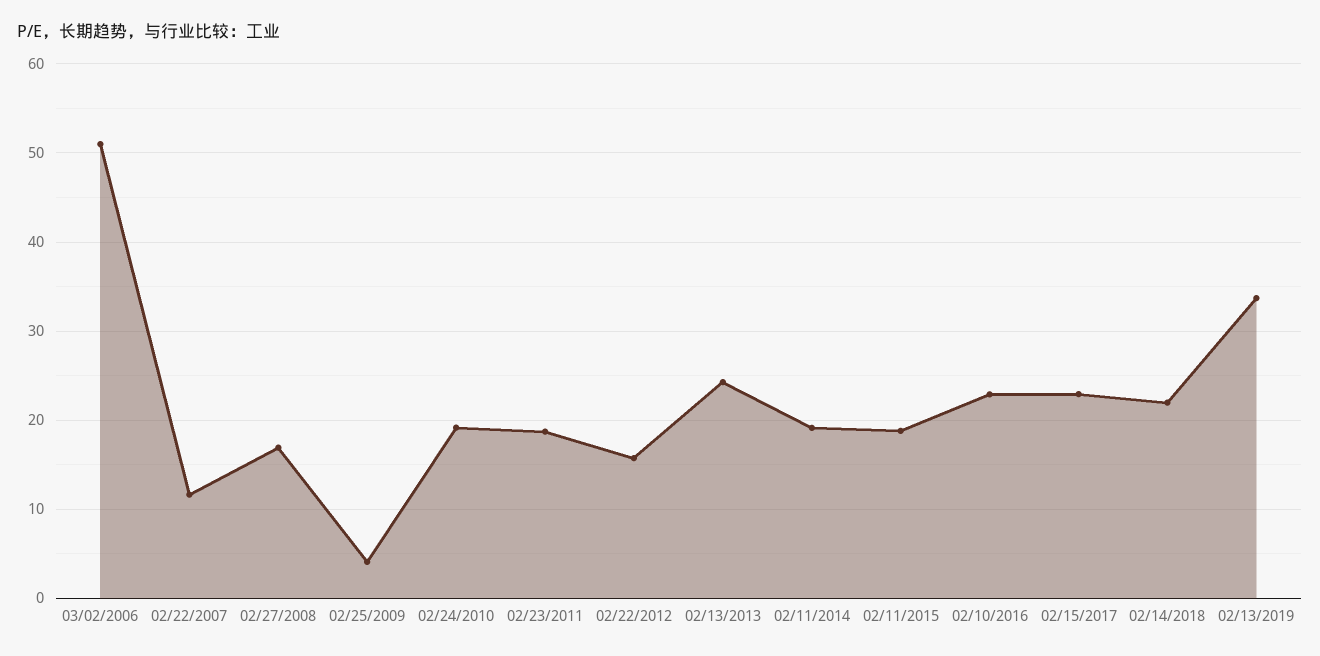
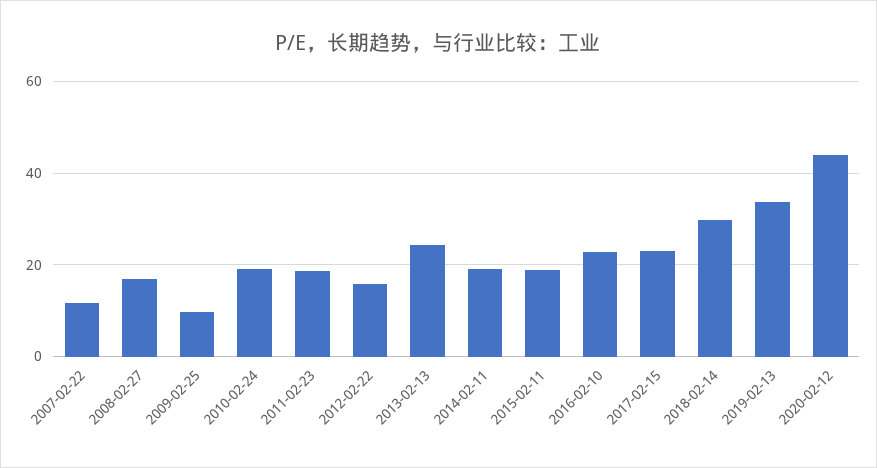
03/02/2006: 51 -> none
02/25/2009: 4 -> 10
02/14/2018: 22 -> 30
2020-02-12: none -> 44

